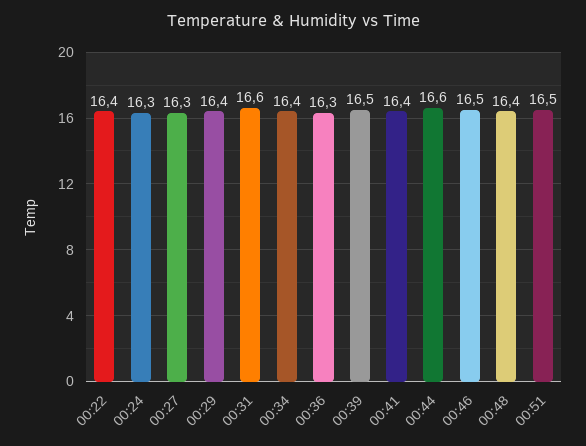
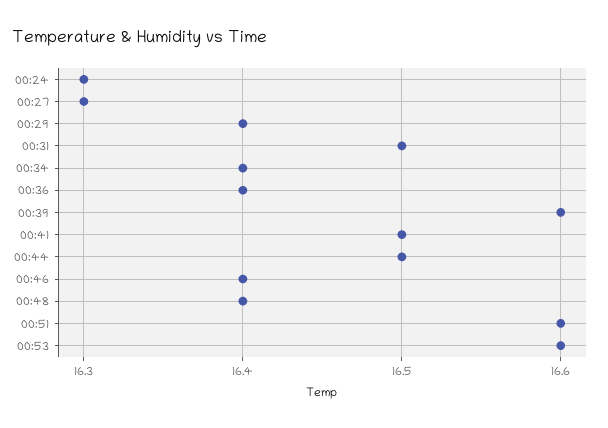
00:22: 16.4 -> none
00:31: 16.6 -> 16.5
00:36: 16.3 -> 16.4
00:39: 16.5 -> 16.6
00:41: 16.4 -> 16.5
00:44: 16.6 -> 16.5
00:46: 16.5 -> 16.4
00:51: 16.5 -> 16.6
00:53: none -> 16.6

